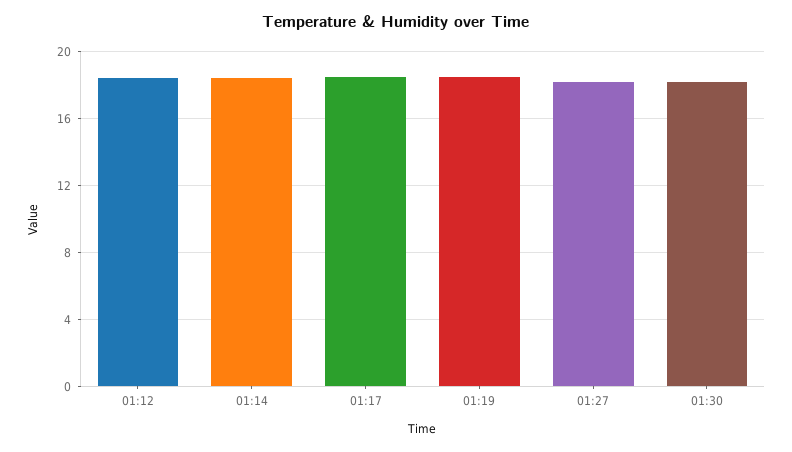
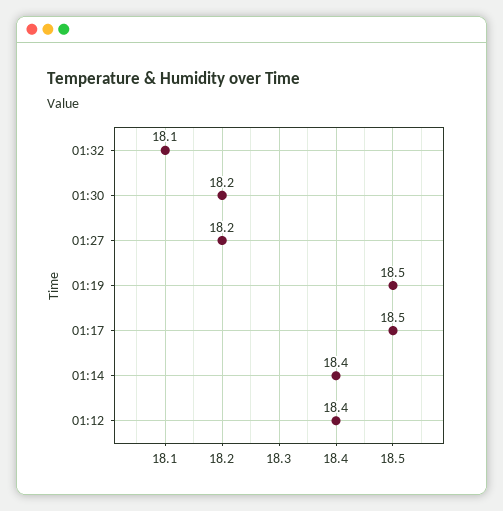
01:32: none -> 18.1

